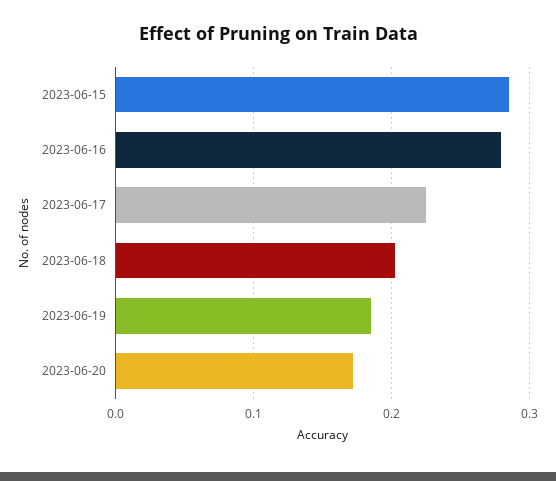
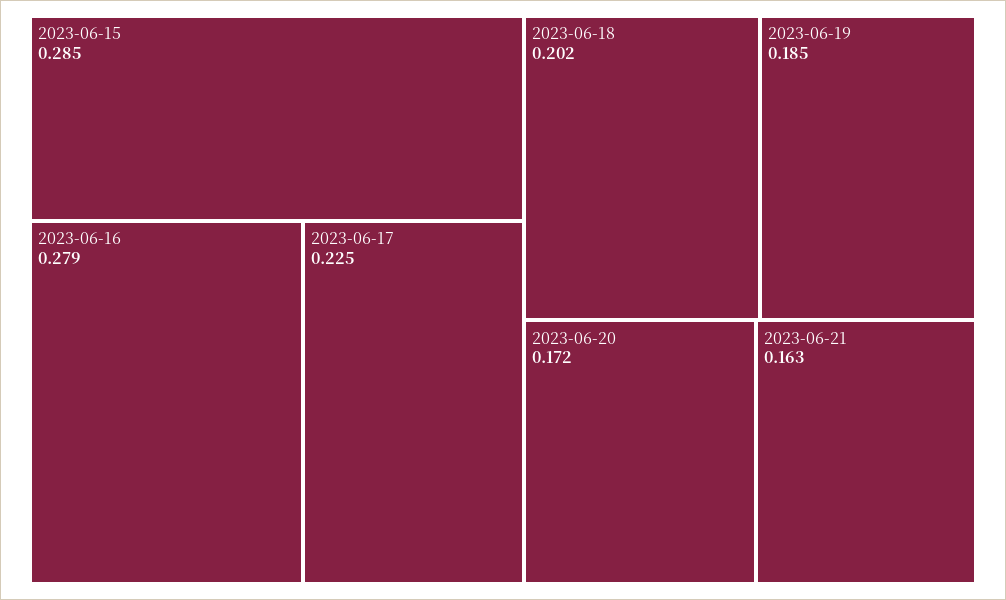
2023-06-21: none -> 0.163

